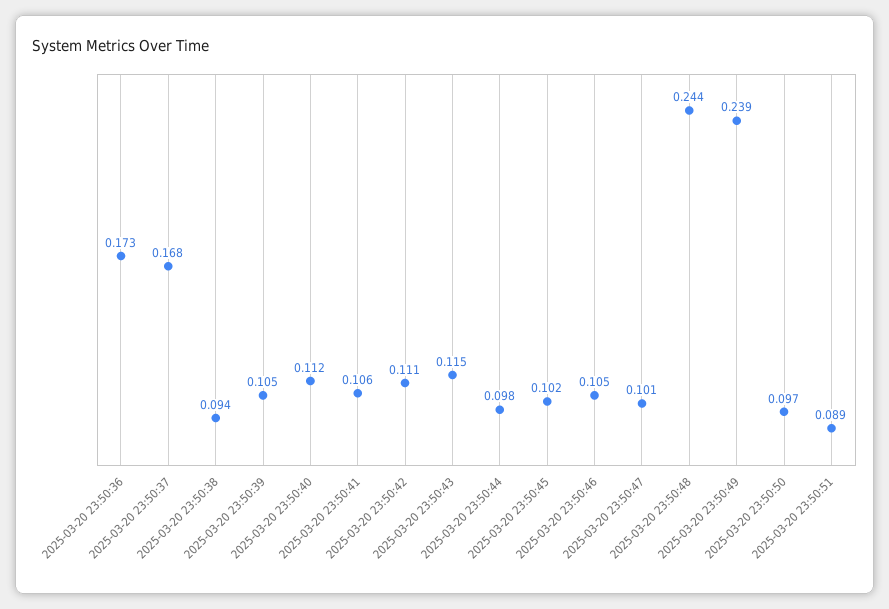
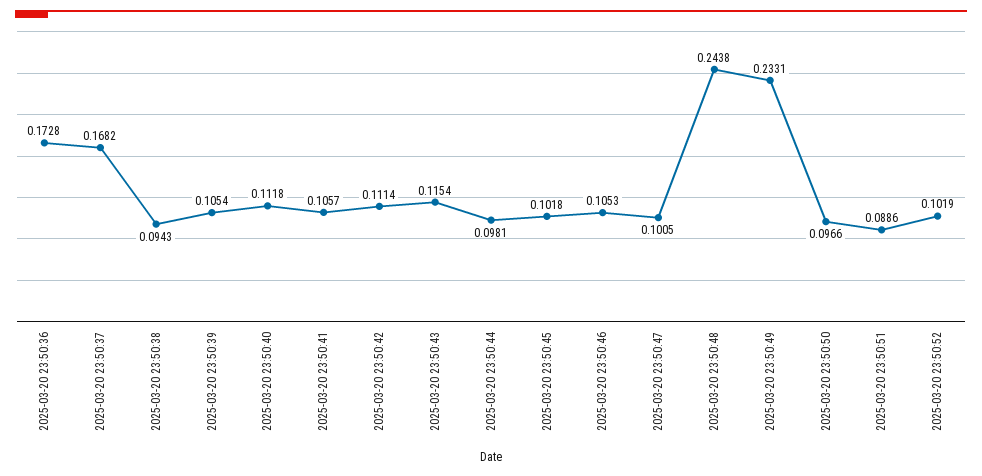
2025-03-20 23:50:49: 0.239 -> 0.2331
2025-03-20 23:50:52: none -> 0.1019

